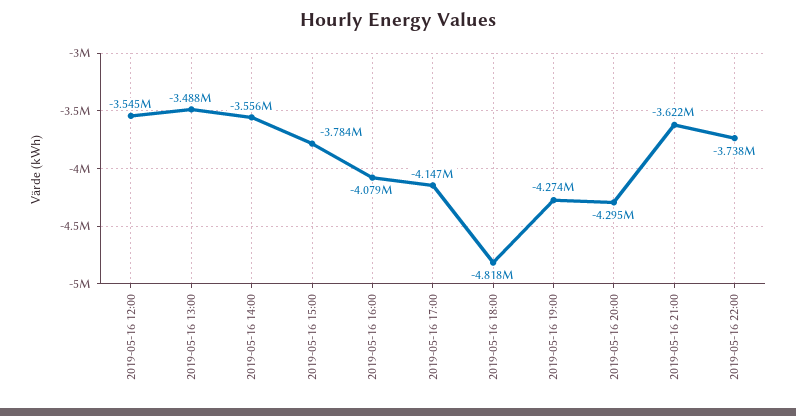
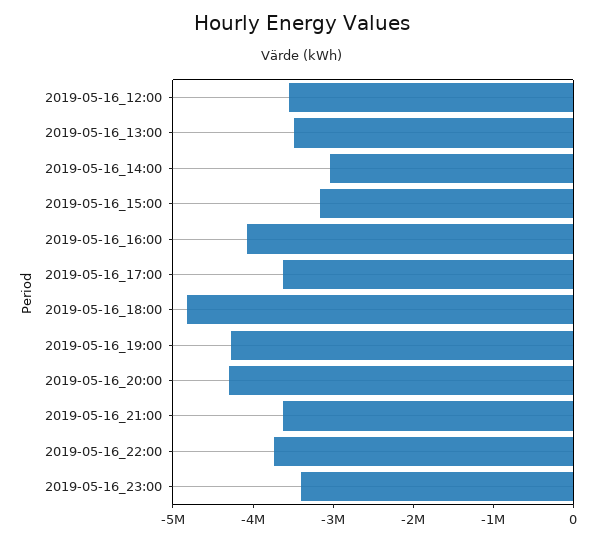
2019-05-16 14:00: -3556000 -> -3000000
2019-05-16 15:00: -3784000 -> -3200000
2019-05-16 17:00: -4147000 -> -3600000
2019-05-16_23:00: none -> -3400000

